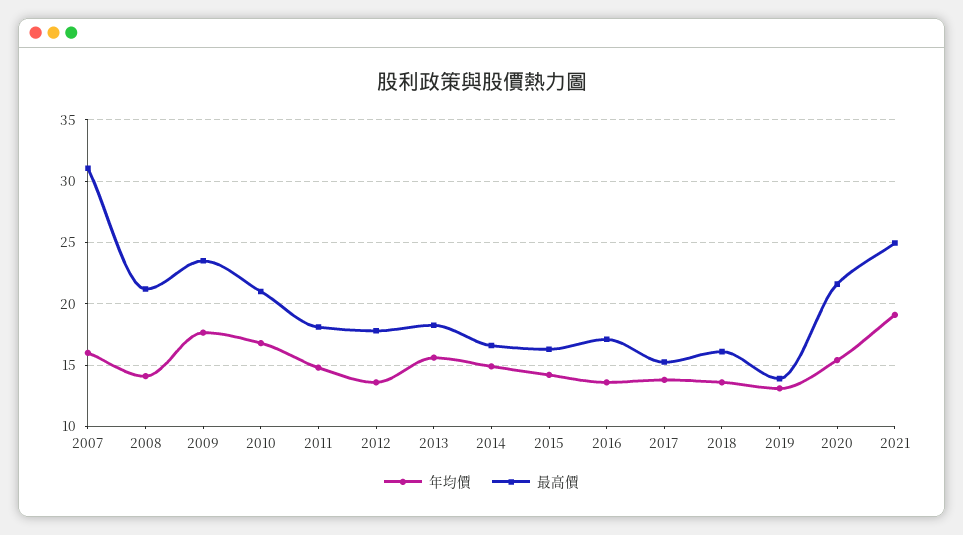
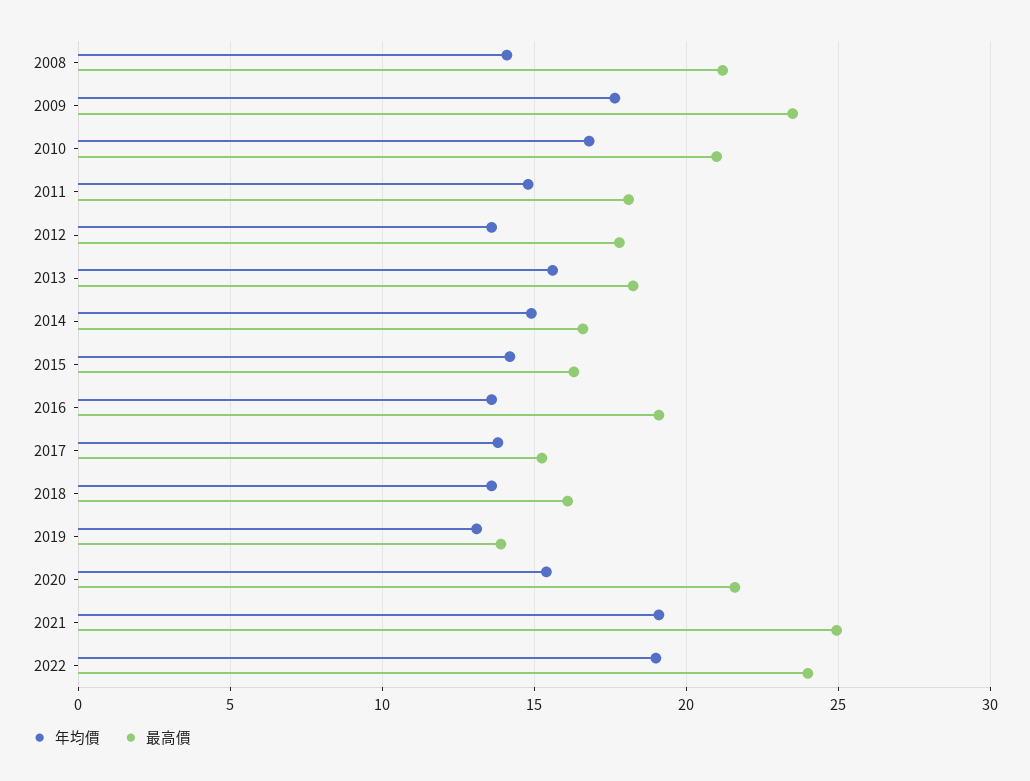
年均價, 2007: 16 -> none
最高價, 2007: 31 -> none
最高價, 2016: 17 -> 19
年均價, 2022: none -> 19
最高價, 2022: none -> 24

